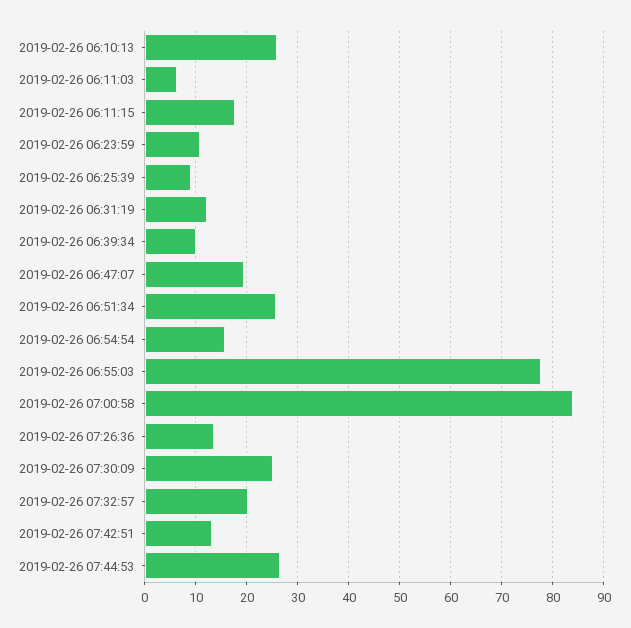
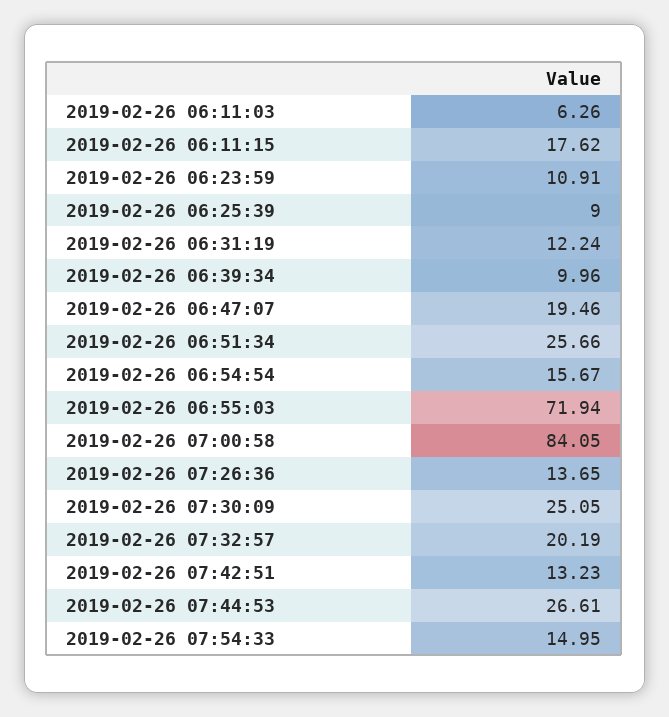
2019-02-26 06:10:13: 26 -> none
2019-02-26 06:55:03: 78 -> 71.94
2019-02-26 07:54:33: none -> 14.95

